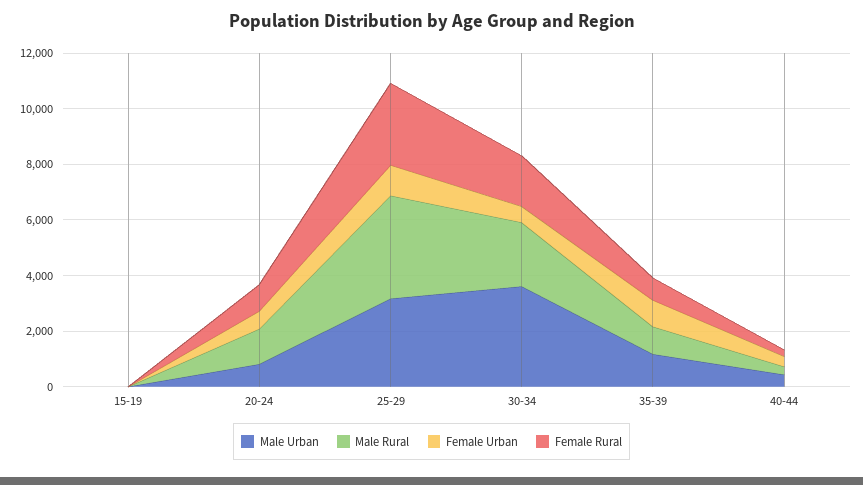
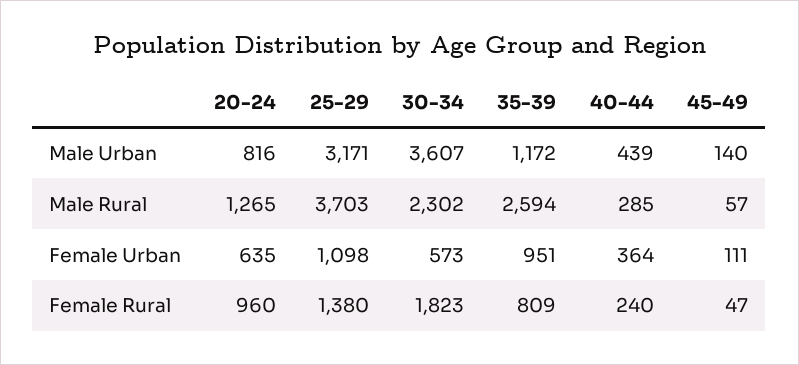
Male Urban, 15-19: 0 -> none
Male Rural, 15-19: 0 -> none
Female Urban, 15-19: 0 -> none
Female Rural, 15-19: 0 -> none
Female Rural, 25-29: 3000 -> 1380
Male Rural, 35-39: 1000 -> 2594
Male Urban, 45-49: none -> 140
Male Rural, 45-49: none -> 57
Female Urban, 45-49: none -> 111
Female Rural, 45-49: none -> 47

